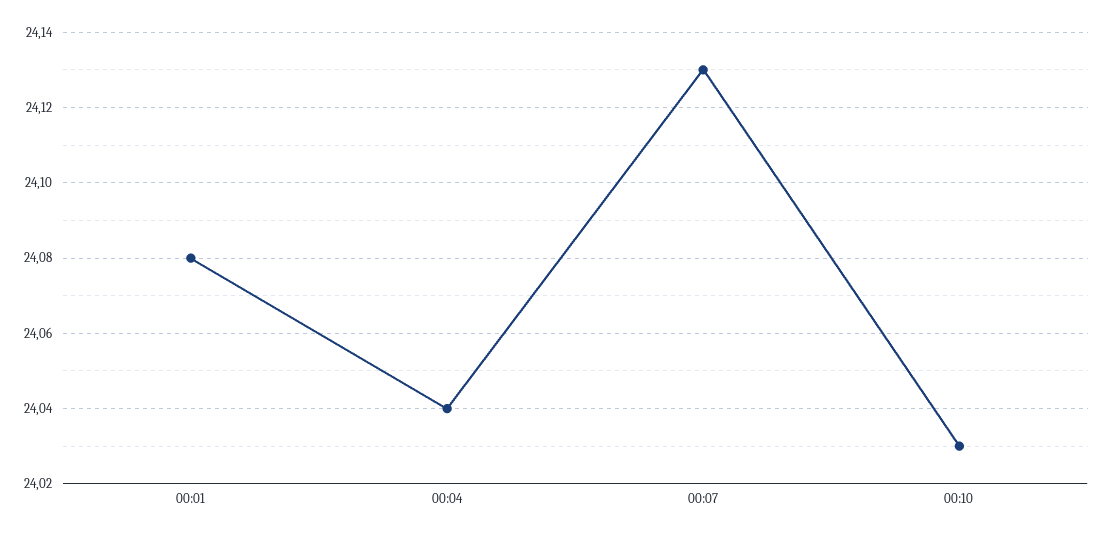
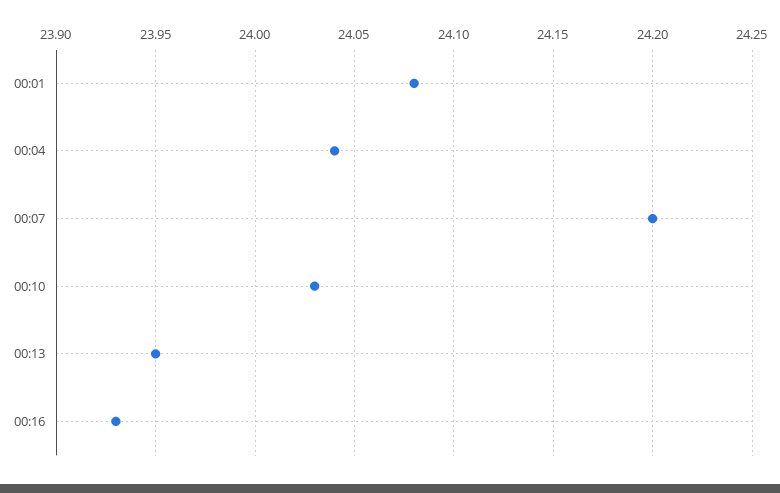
00:07: 24.13 -> 24.2
00:13: none -> 23.95
00:16: none -> 23.93

